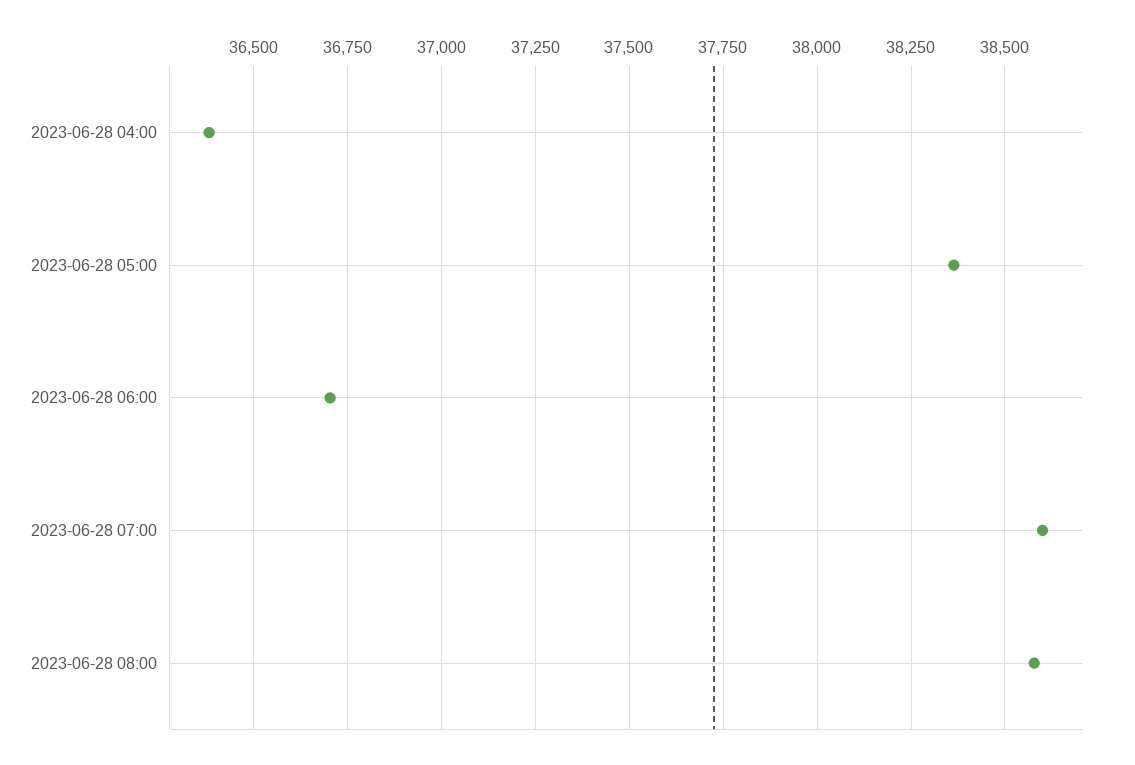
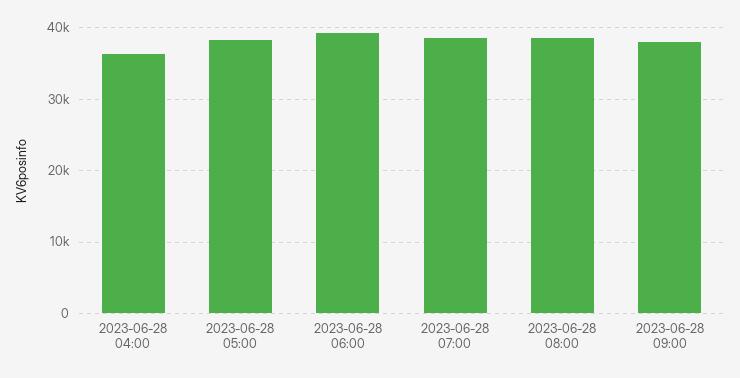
2023-06-28 06:00: 36700 -> 39000
2023-06-28 09:00: none -> 38000

